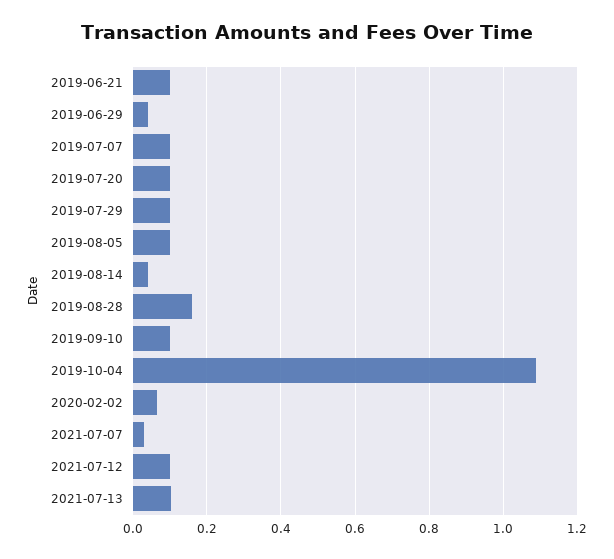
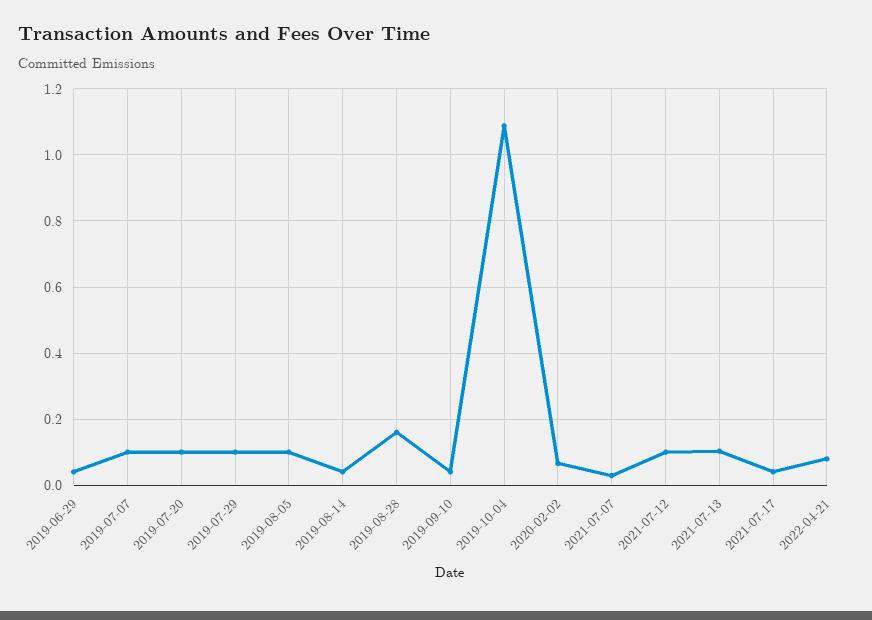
2019-06-21: 0.1 -> none
2019-09-10: 0.1 -> 0.04
2021-07-17: none -> 0.04
2022-04-21: none -> 0.08

